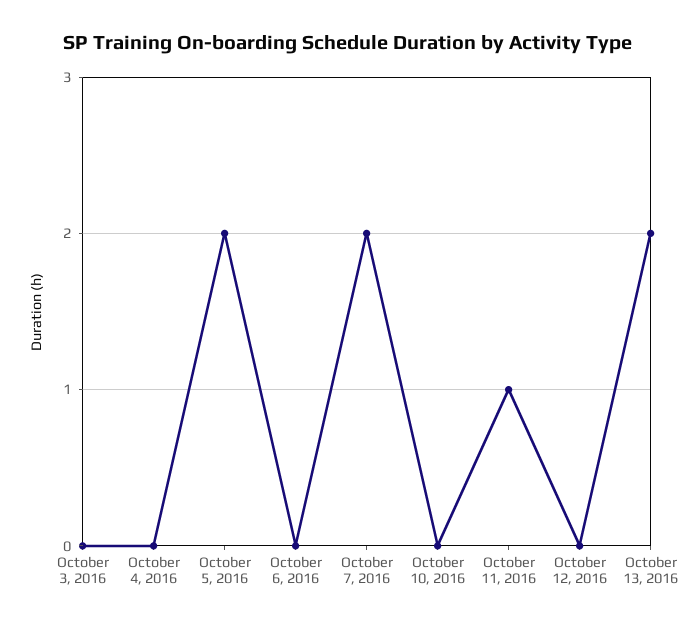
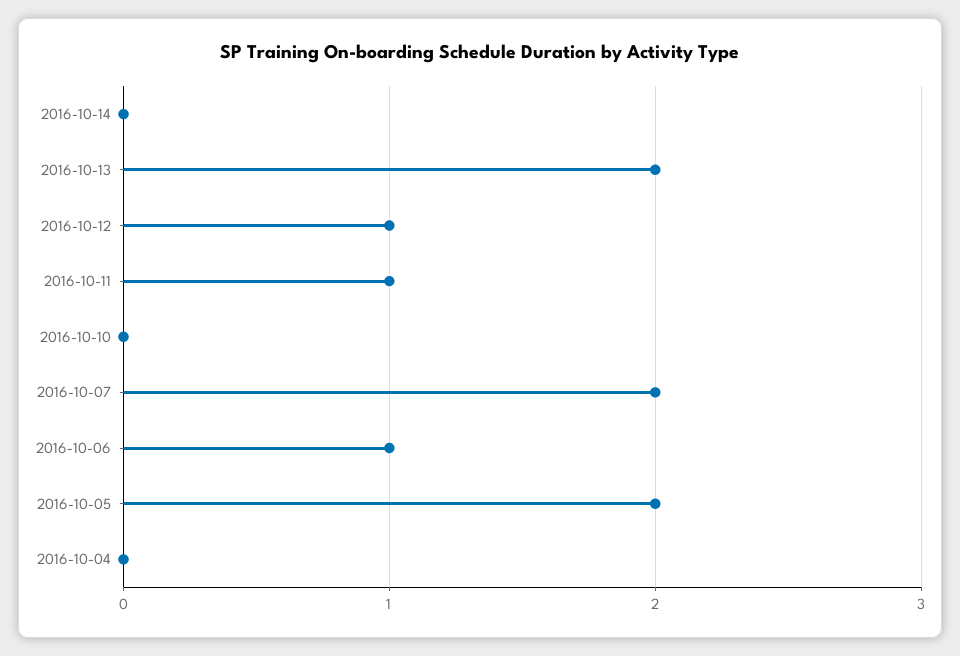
October 3, 2016: 0 -> none
October 6, 2016: 0 -> 1
October 12, 2016: 0 -> 1
2016-10-14: none -> 0

